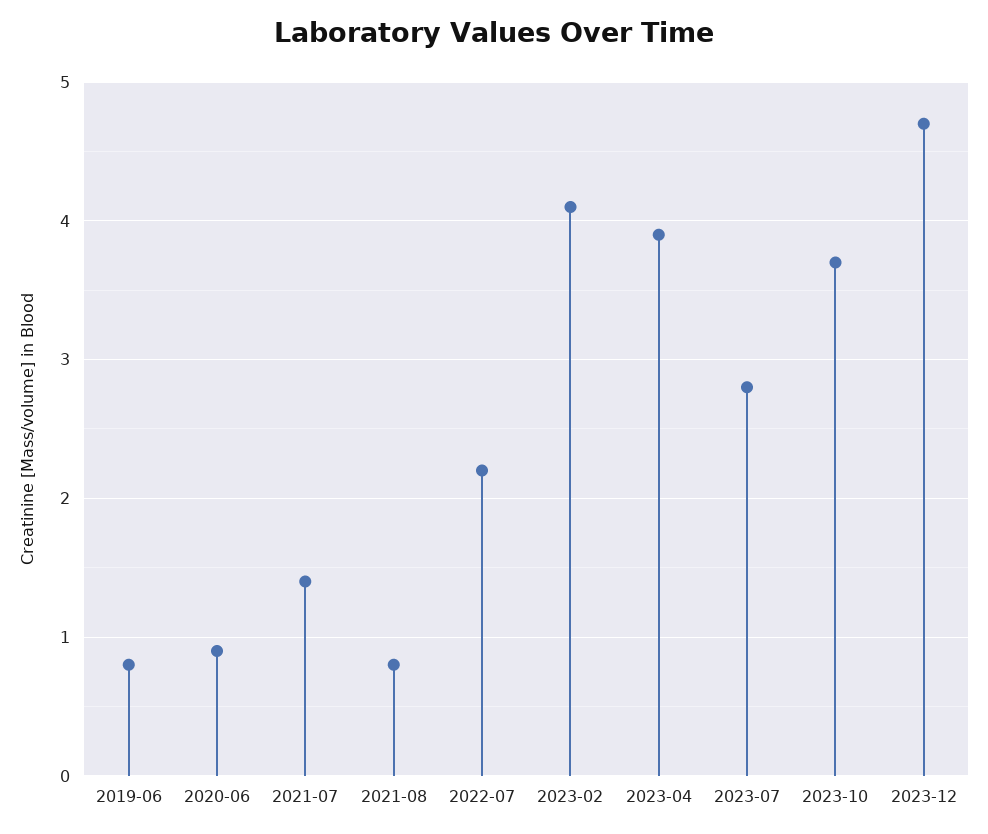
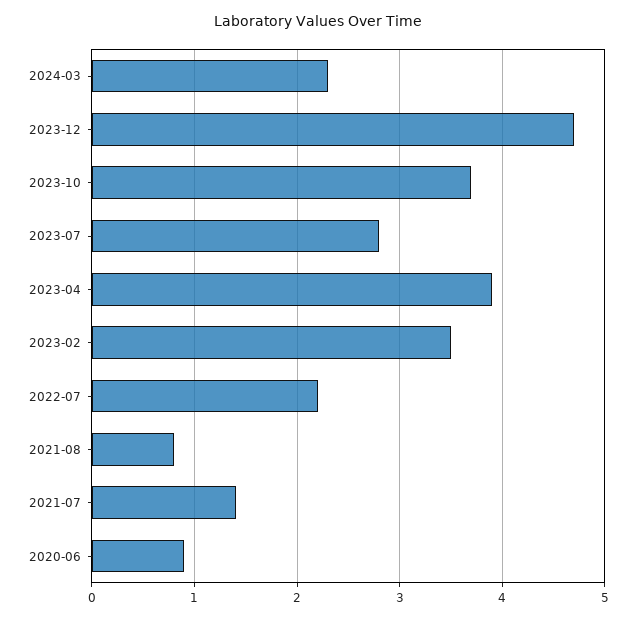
2019-06: 0.8 -> none
2023-02: 4.1 -> 3.5
2024-03: none -> 2.3

